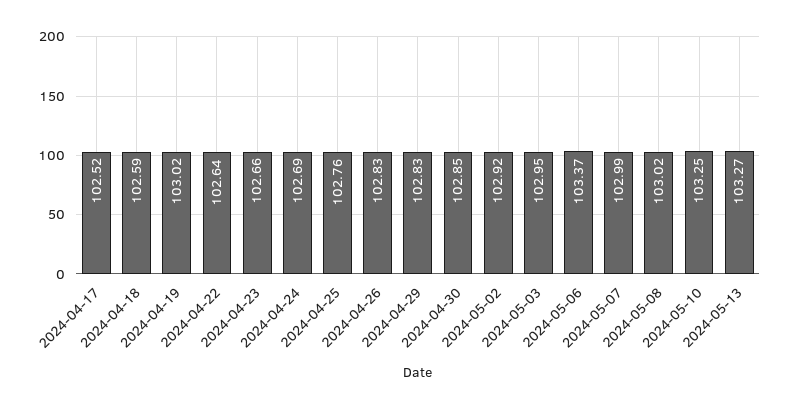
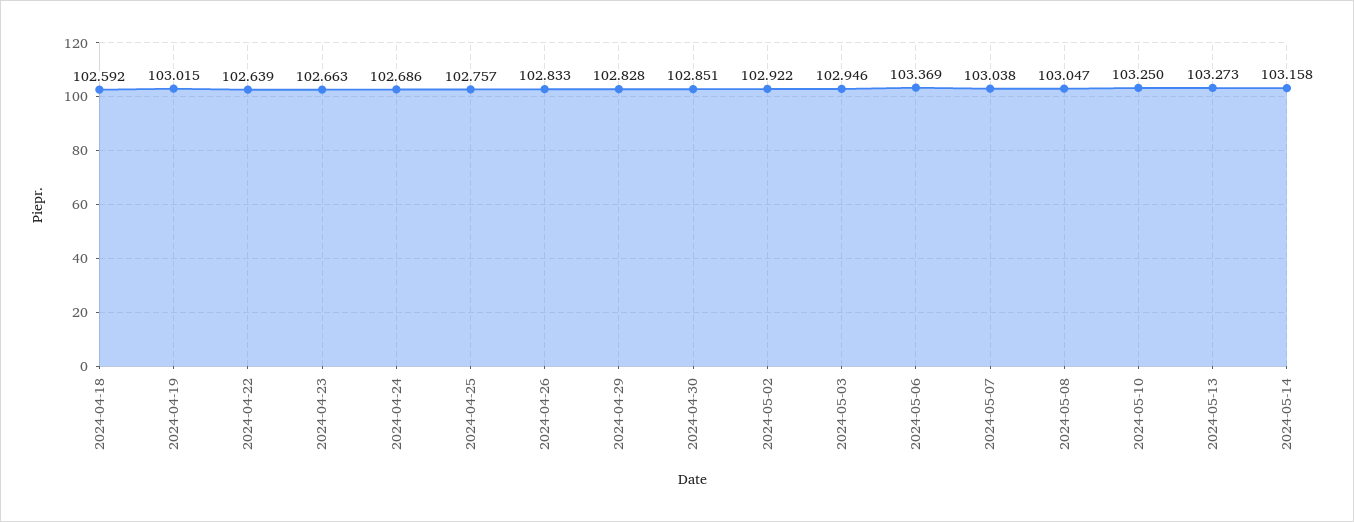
2024-04-17: 102.52 -> none
2024-05-07: 102.99 -> 103.038
2024-05-08: 103.02 -> 103.047
2024-05-14: none -> 103.158

